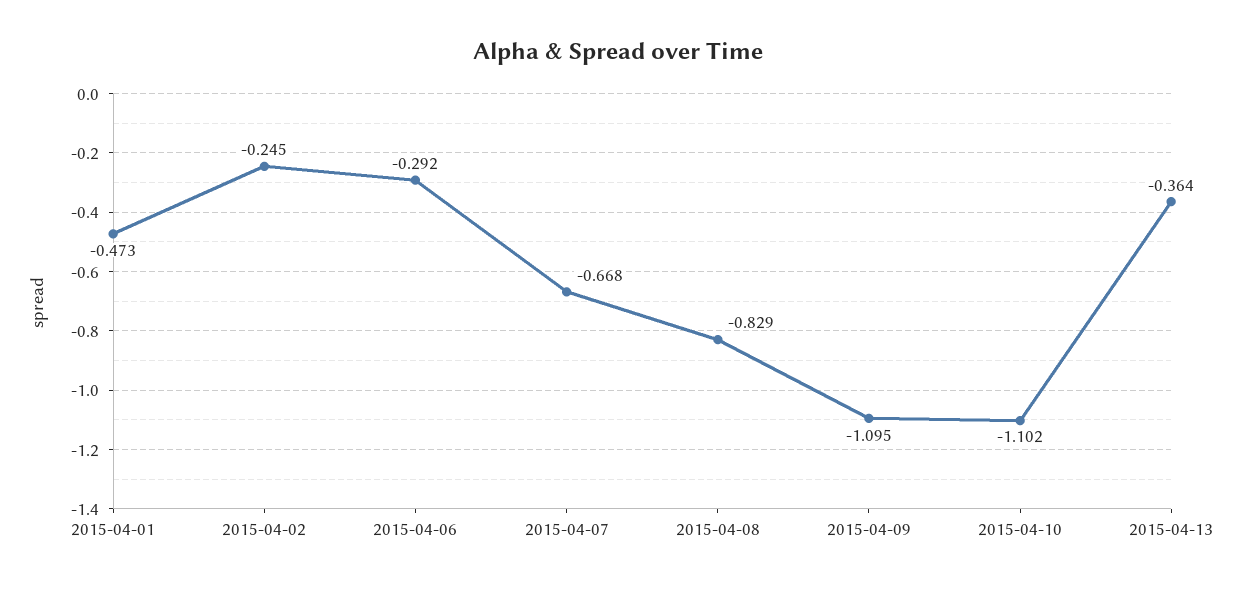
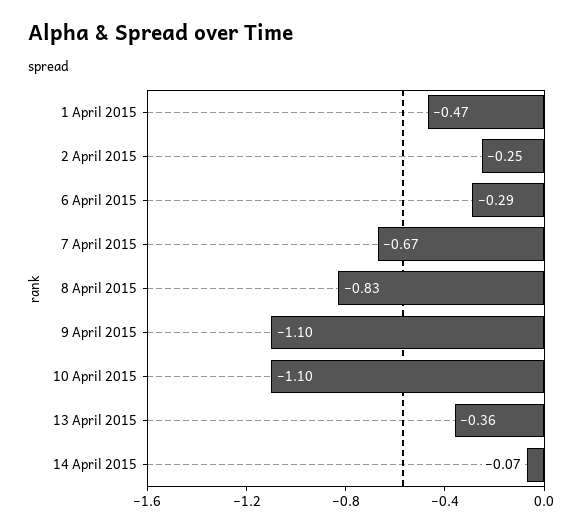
14 April 2015: none -> -0.07

